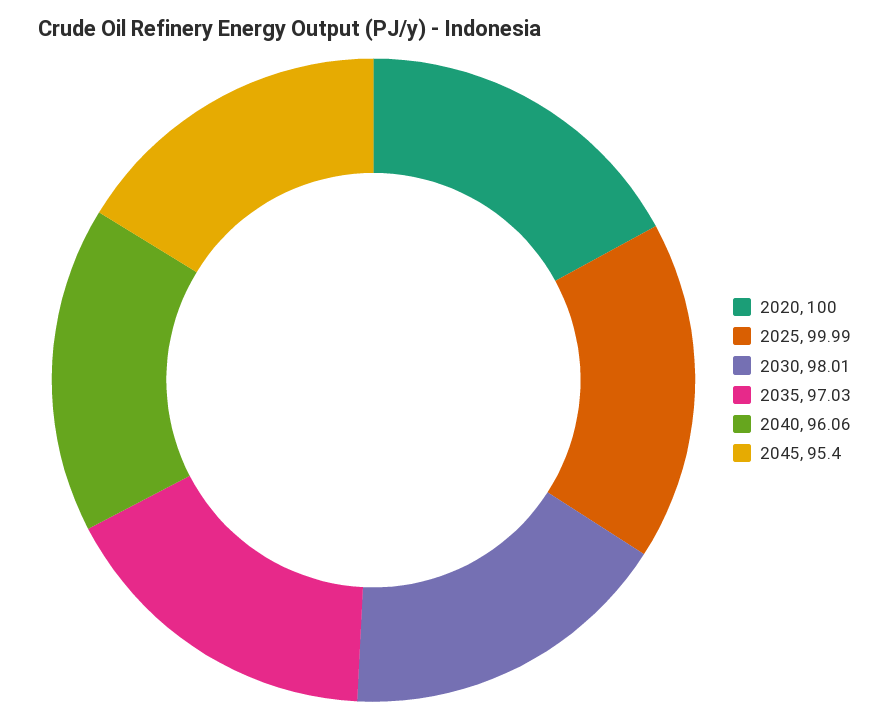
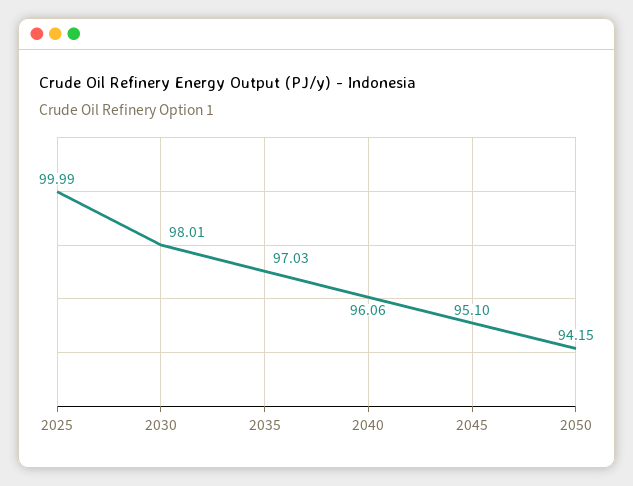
2020: 100 -> none
2045: 95.4 -> 95.1
2050: none -> 94.15

